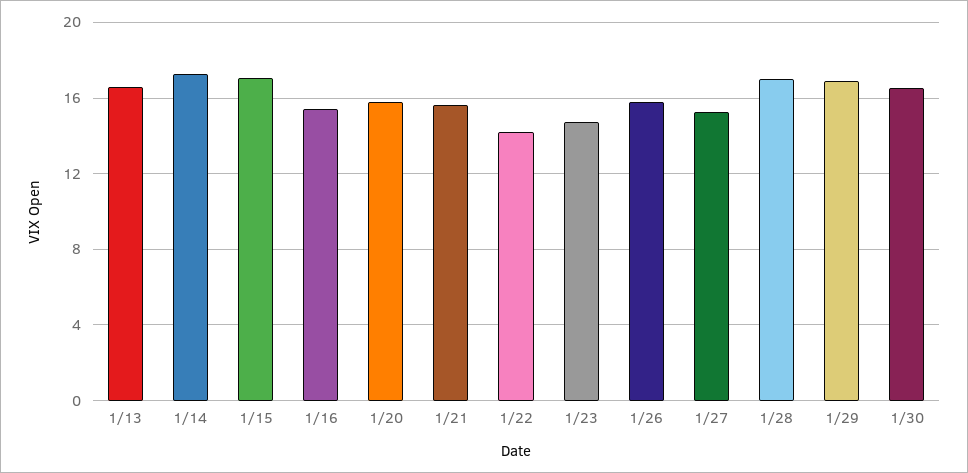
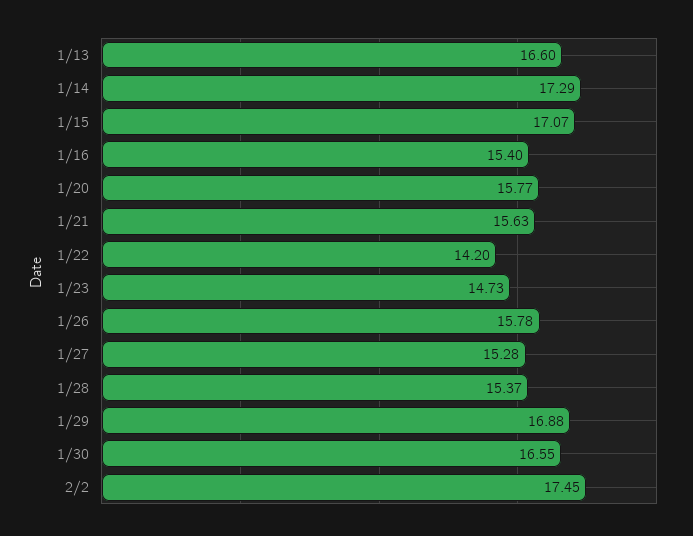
1/28: 17 -> 15.37
2/2: none -> 17.45

